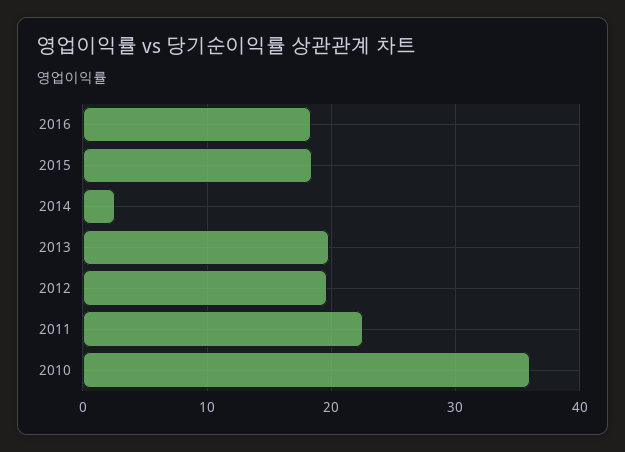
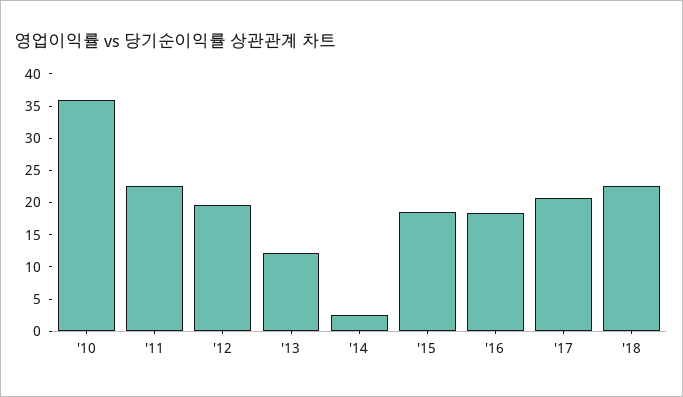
2013: 20 -> 12.5
'17: none -> 20
'18: none -> 22.5

